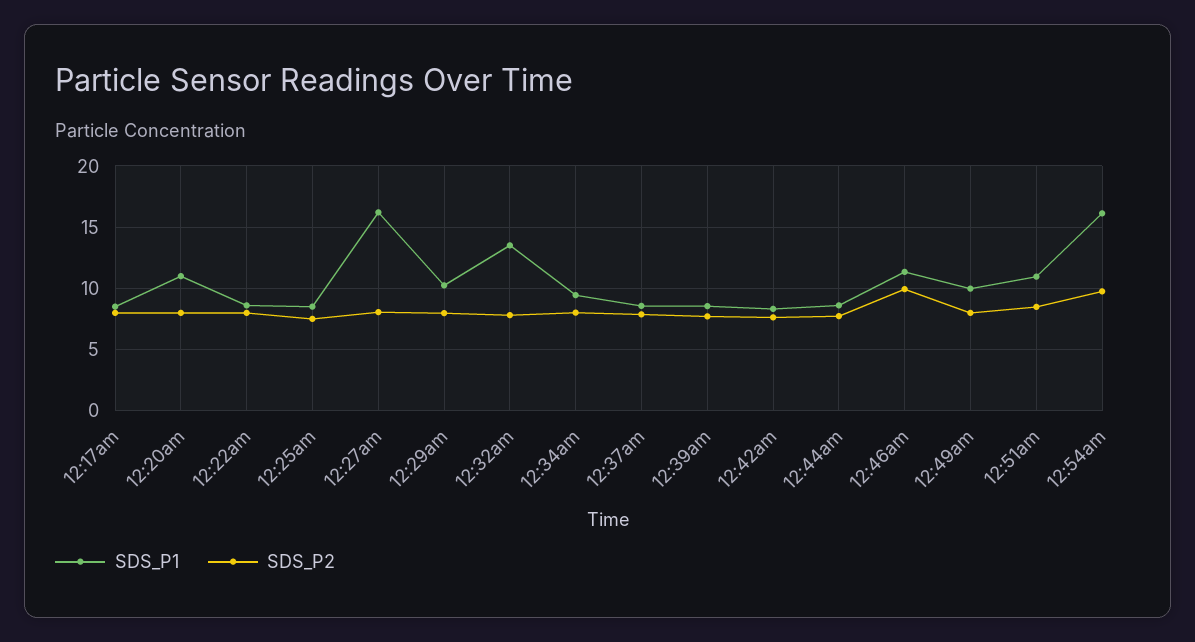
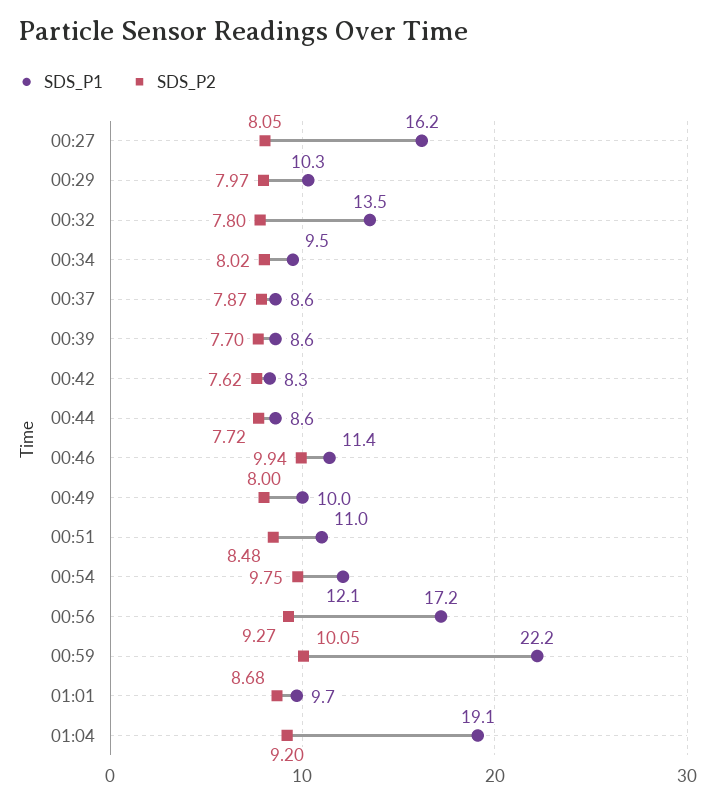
SDS_P1, 12:17am: 8.5 -> none
SDS_P2, 12:17am: 8 -> none
SDS_P1, 12:20am: 11 -> none
SDS_P2, 12:20am: 8 -> none
SDS_P1, 12:22am: 8.5 -> none
SDS_P2, 12:22am: 8 -> none
SDS_P1, 12:25am: 8.5 -> none
SDS_P2, 12:25am: 7.5 -> none
SDS_P1, 12:54am: 16 -> 12.1
SDS_P1, 00:56: none -> 17.2
SDS_P2, 00:56: none -> 9.27
SDS_P1, 00:59: none -> 22.2
SDS_P2, 00:59: none -> 10.05
SDS_P1, 01:01: none -> 9.7
SDS_P2, 01:01: none -> 8.68
SDS_P1, 01:04: none -> 19.1
SDS_P2, 01:04: none -> 9.2

